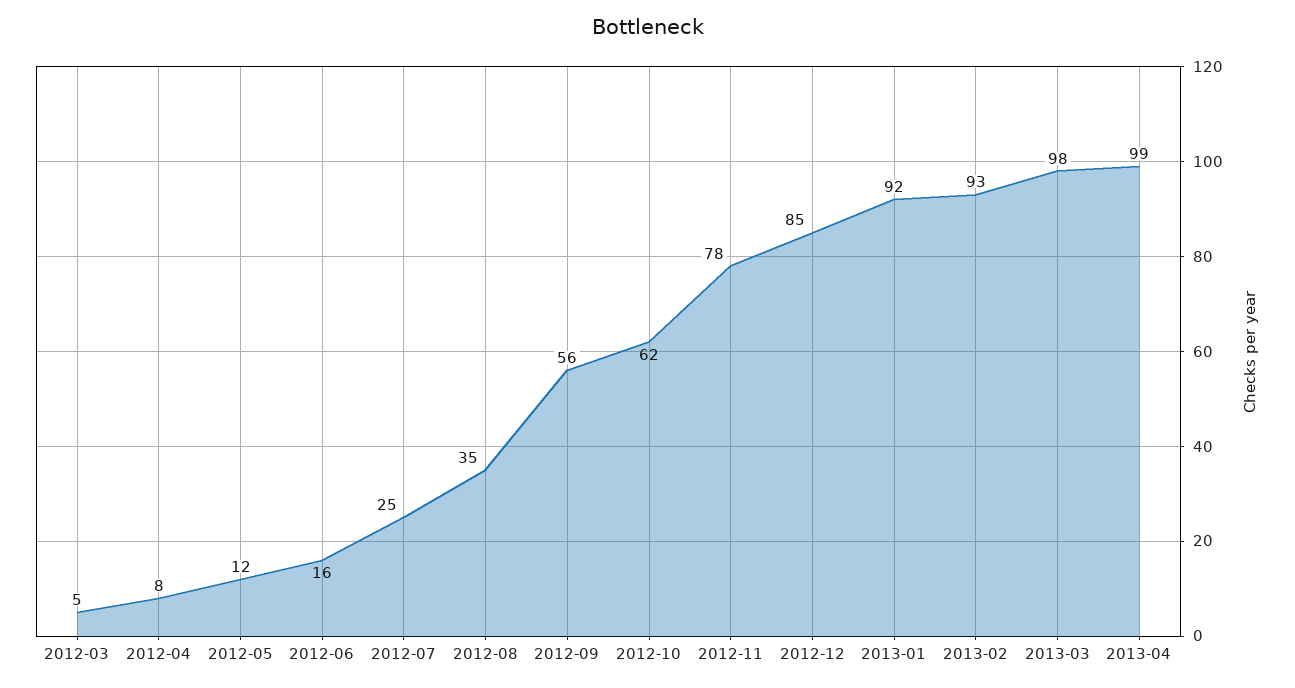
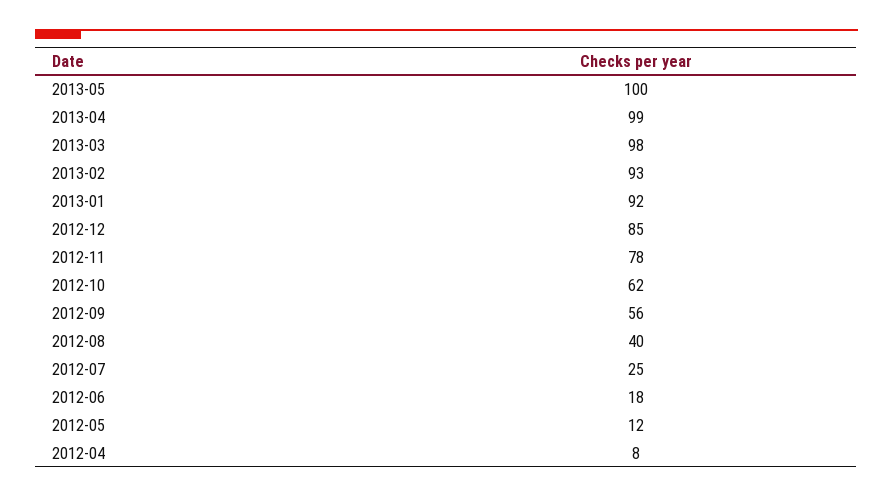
2012-03: 5 -> none
2012-06: 16 -> 18
2012-08: 35 -> 40
2013-05: none -> 100

